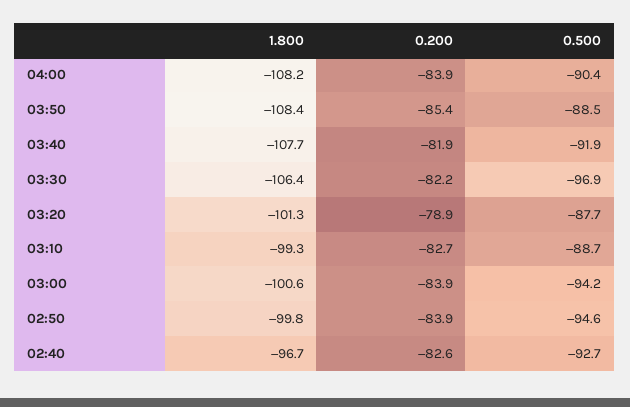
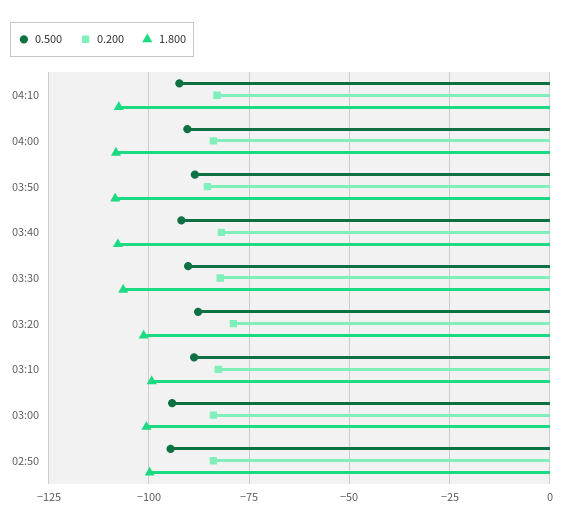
0.500, 03:30: -96.9 -> -90
1.800, 02:40: -96.7 -> none
0.200, 02:40: -82.6 -> none
0.500, 02:40: -92.7 -> none
0.500, 04:10: none -> -92.5
0.200, 04:10: none -> -82.5
1.800, 04:10: none -> -107.5

